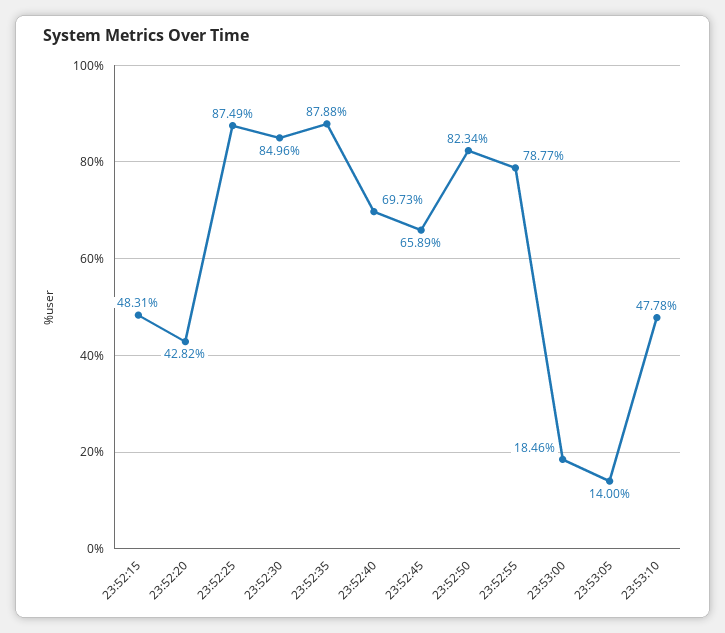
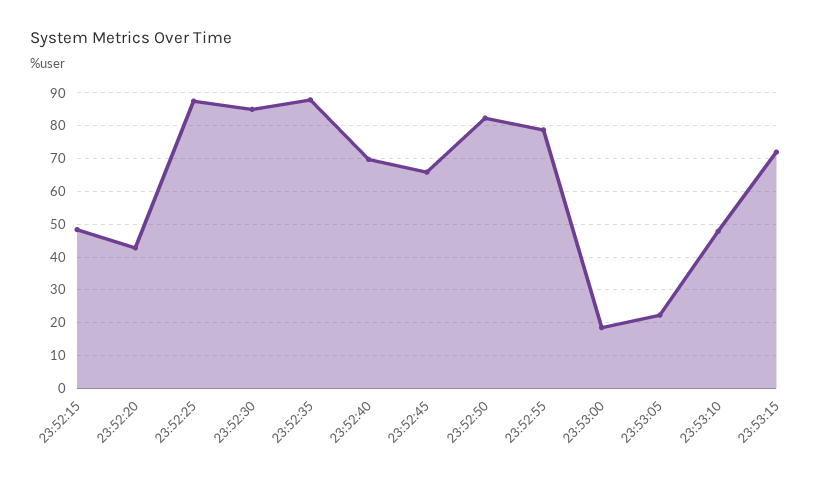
23:53:05: 14 -> 22
23:53:15: none -> 72

